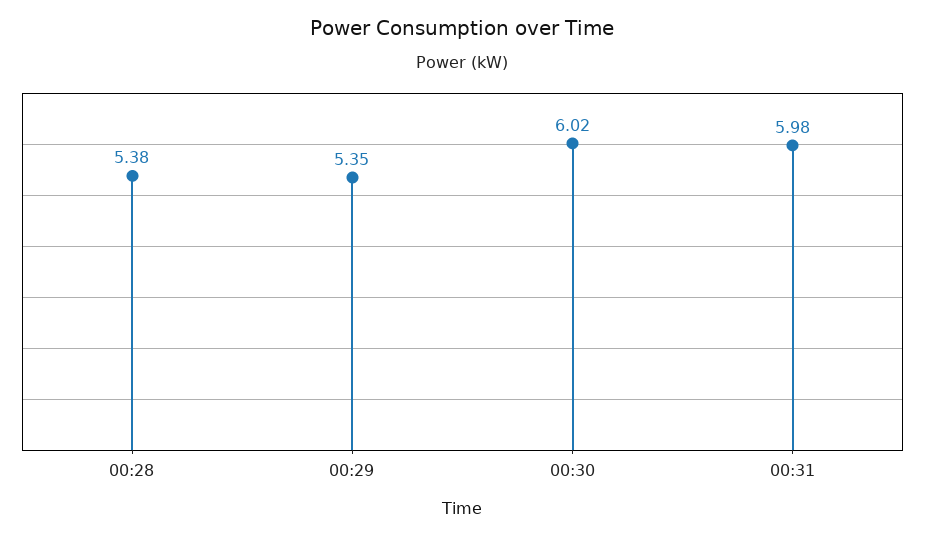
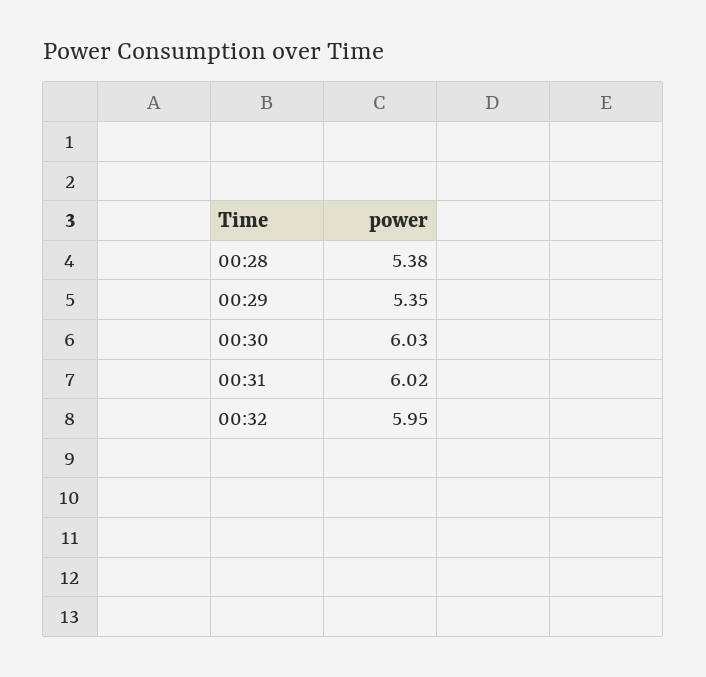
00:30: 6.02 -> 6.03
00:31: 5.98 -> 6.02
00:32: none -> 5.95

